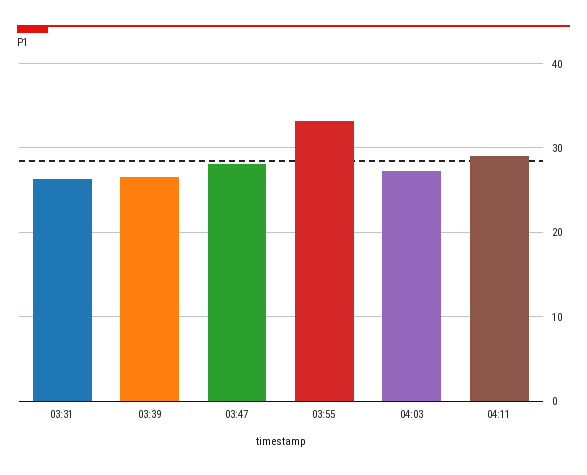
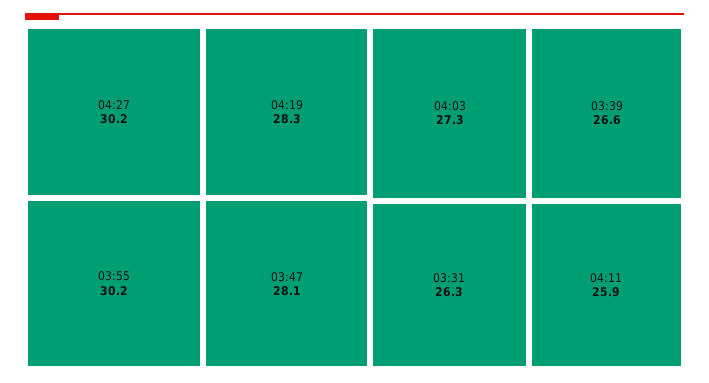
03:55: 33 -> 30.2
04:11: 29 -> 25.9
04:27: none -> 30.2
04:19: none -> 28.3

